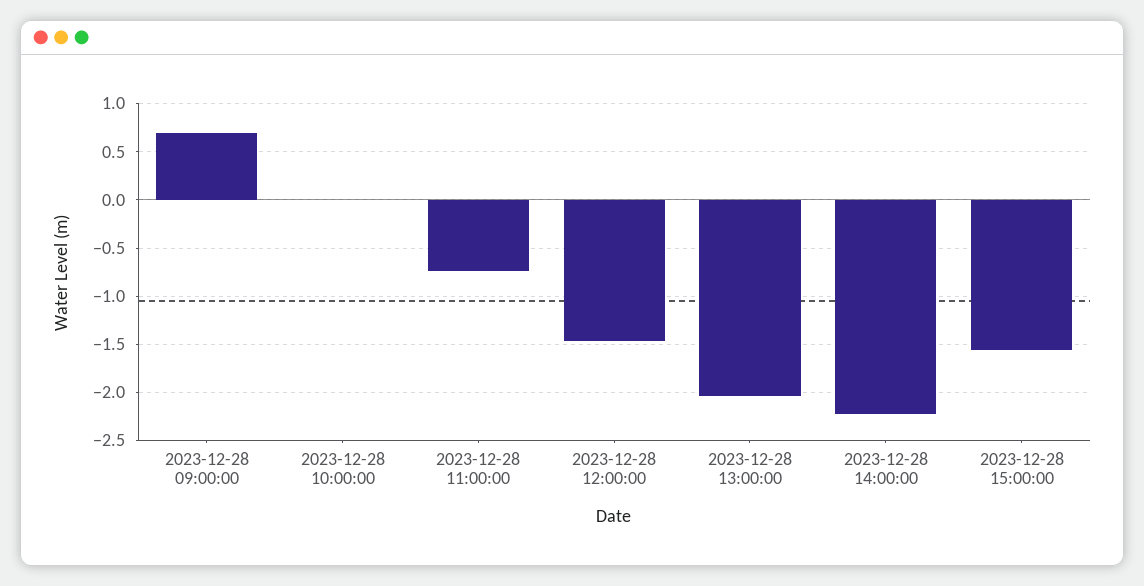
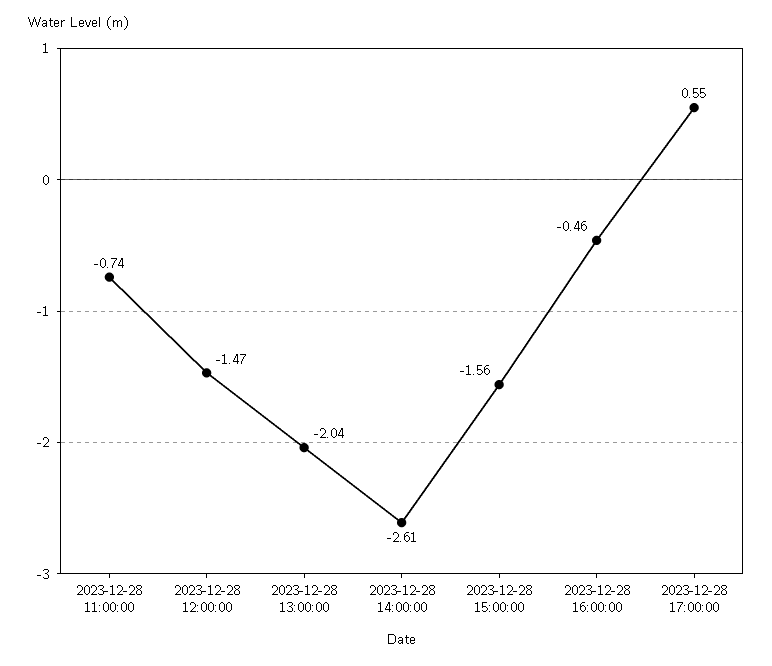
2023-12-28 09:00:00: 0.7 -> none
2023-12-28 10:00:00: 0 -> none
2023-12-28 14:00:00: -2.2 -> -2.61
2023-12-28 16:00:00: none -> -0.46
2023-12-28 17:00:00: none -> 0.55

